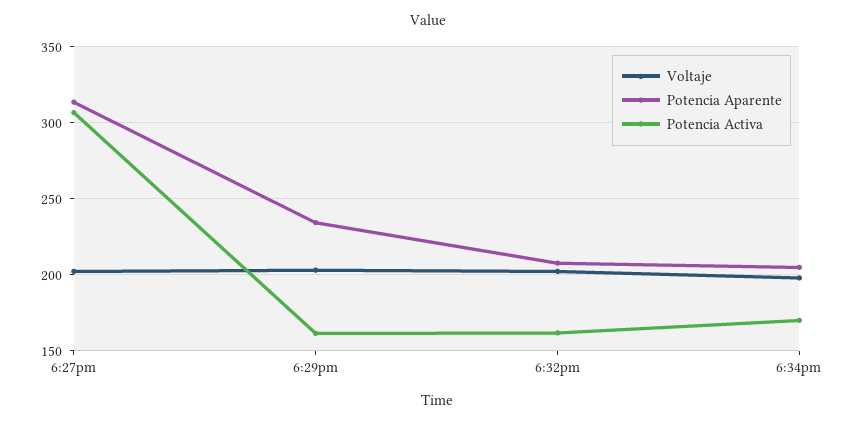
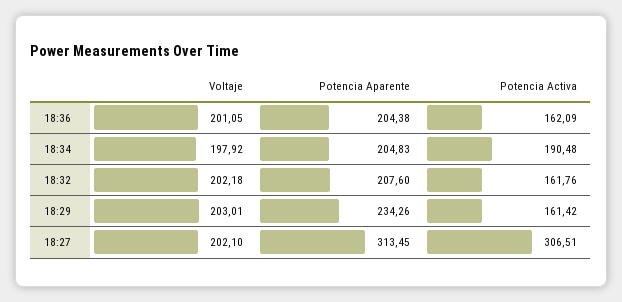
Potencia Activa, 6:34pm: 170 -> 190.48
Voltaje, 18:36: none -> 201.05
Potencia Aparente, 18:36: none -> 204.38
Potencia Activa, 18:36: none -> 162.09

